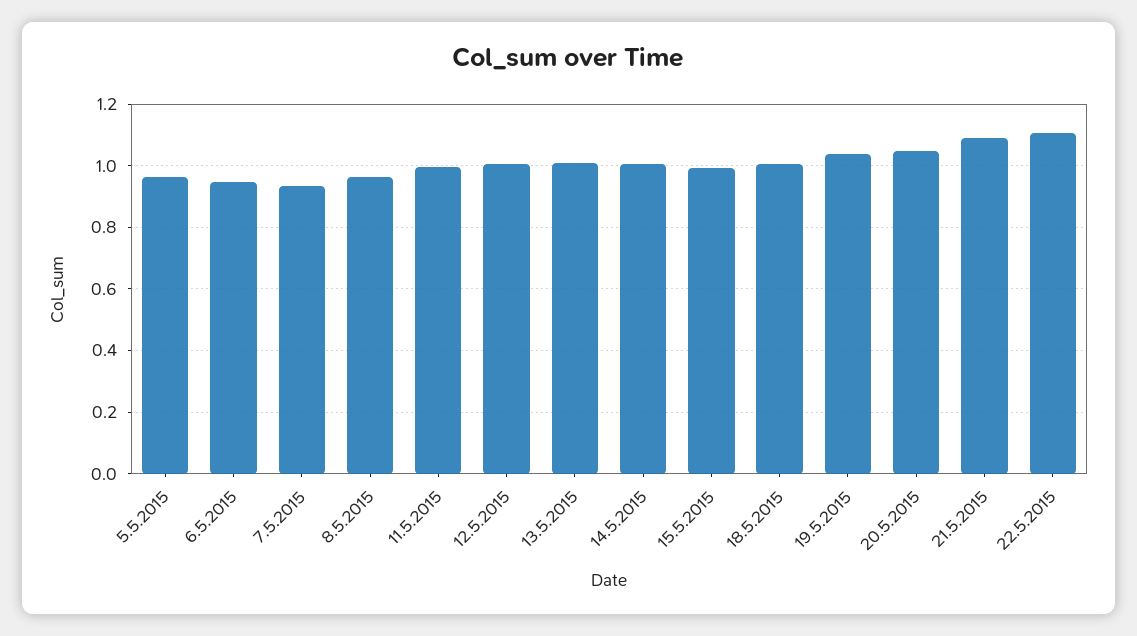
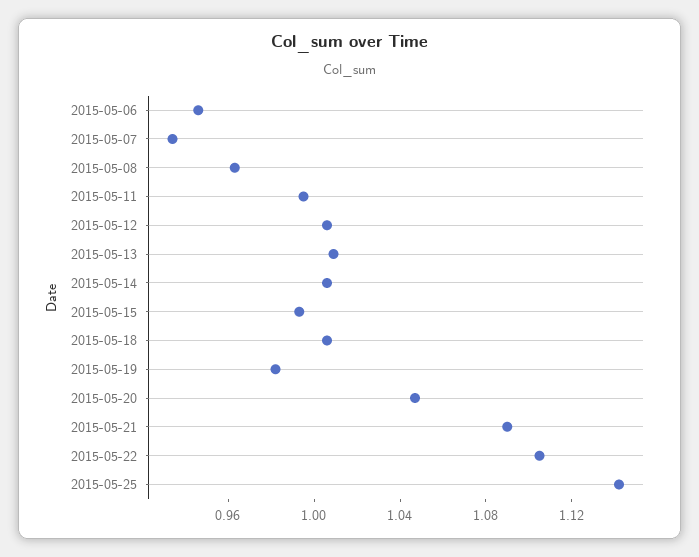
5.5.2015: 0.96 -> none
19.5.2015: 1.04 -> 0.98
2015-05-25: none -> 1.14

